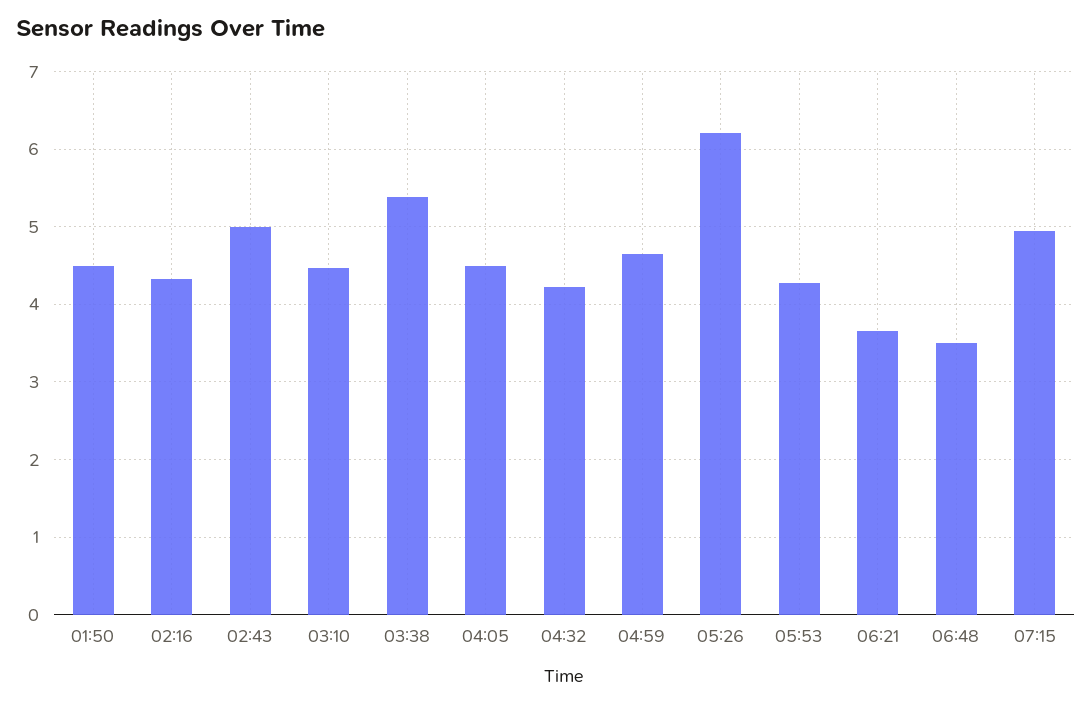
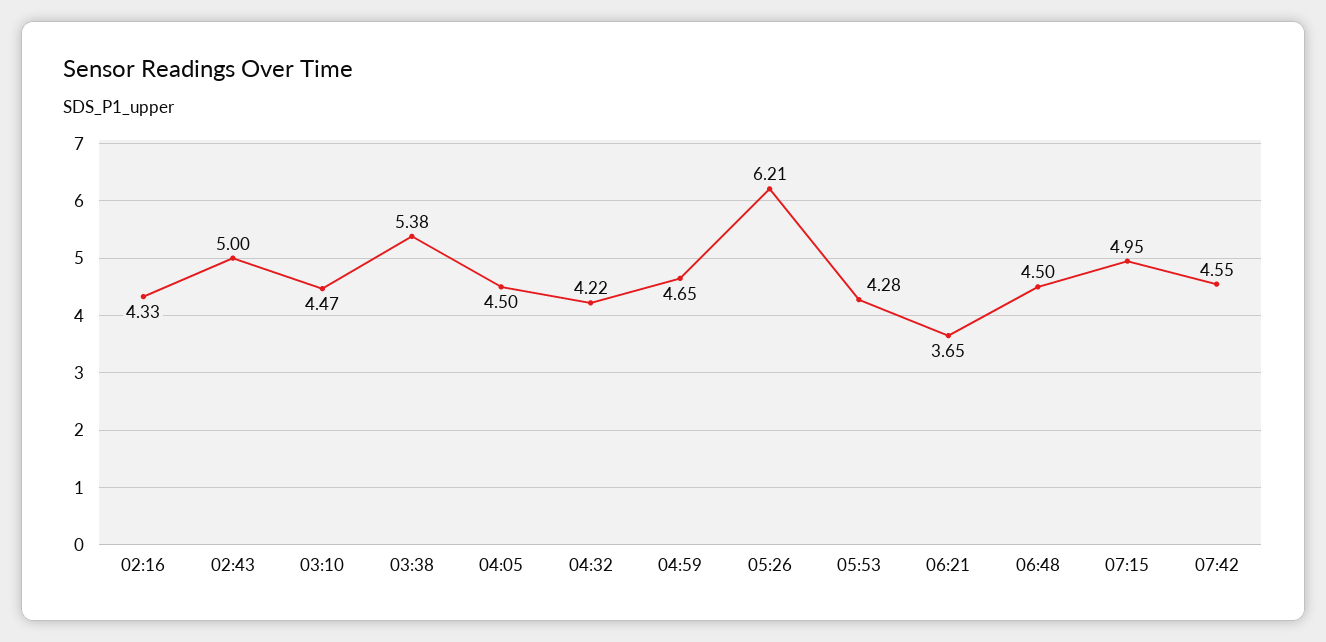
01:50: 4.5 -> none
06:48: 3.5 -> 4.5
07:42: none -> 4.55

